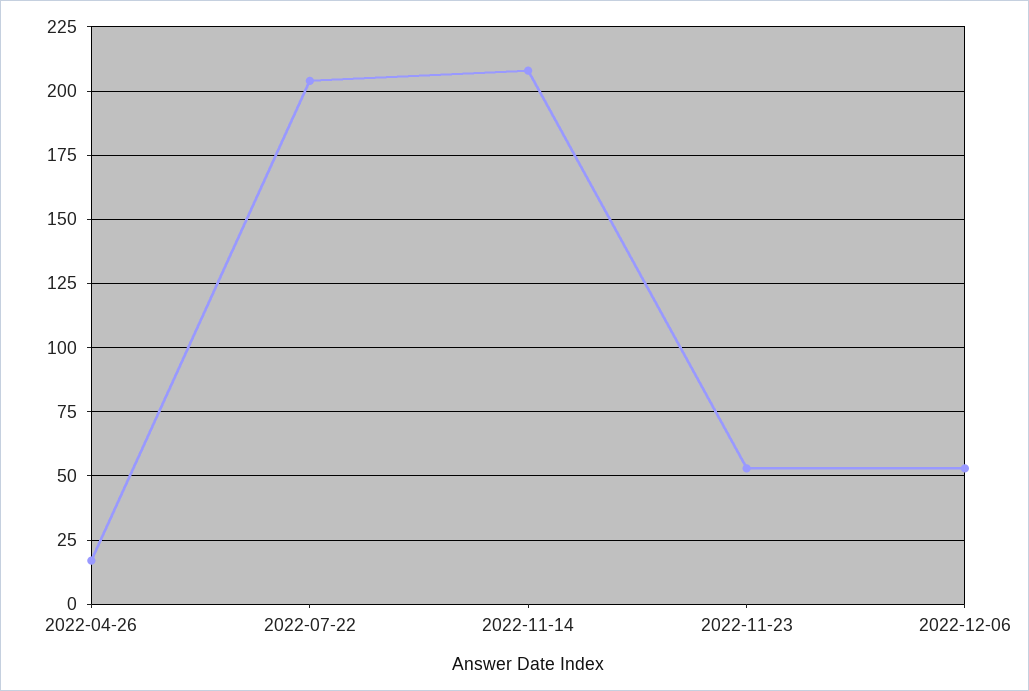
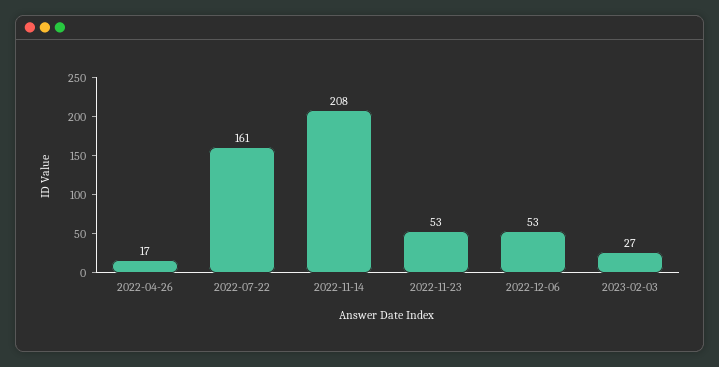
2022-07-22: 205 -> 161
2023-02-03: none -> 27

